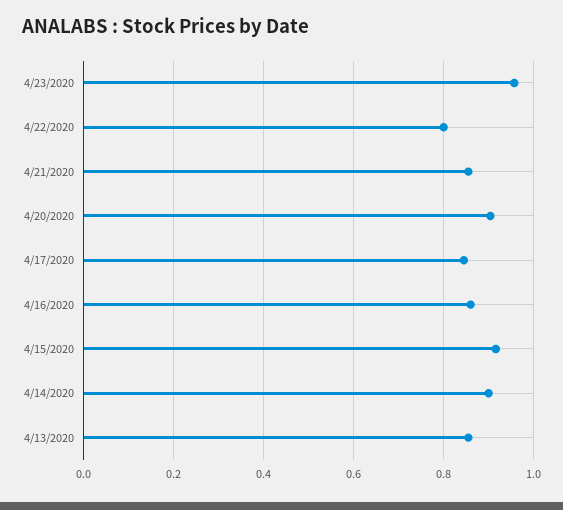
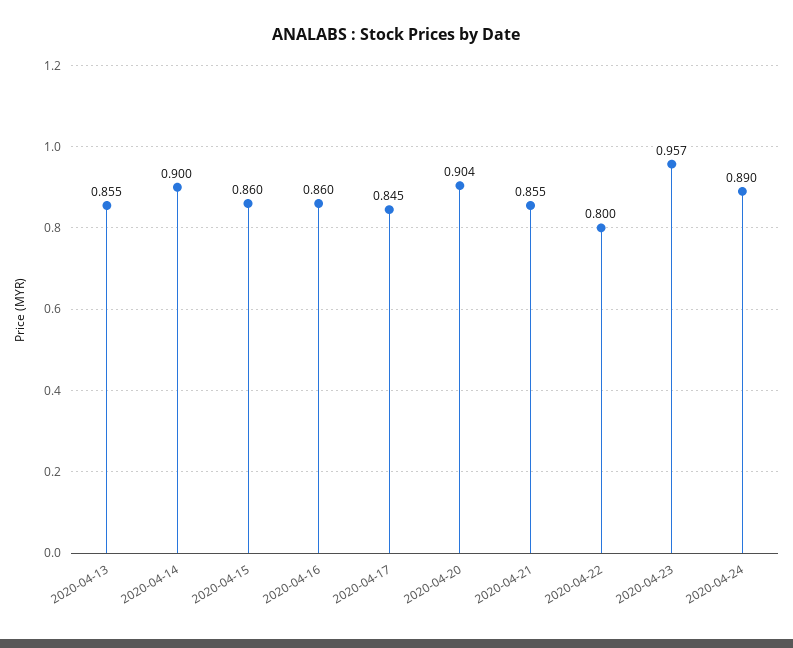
4/15/2020: 0.92 -> 0.86
2020-04-24: none -> 0.89

